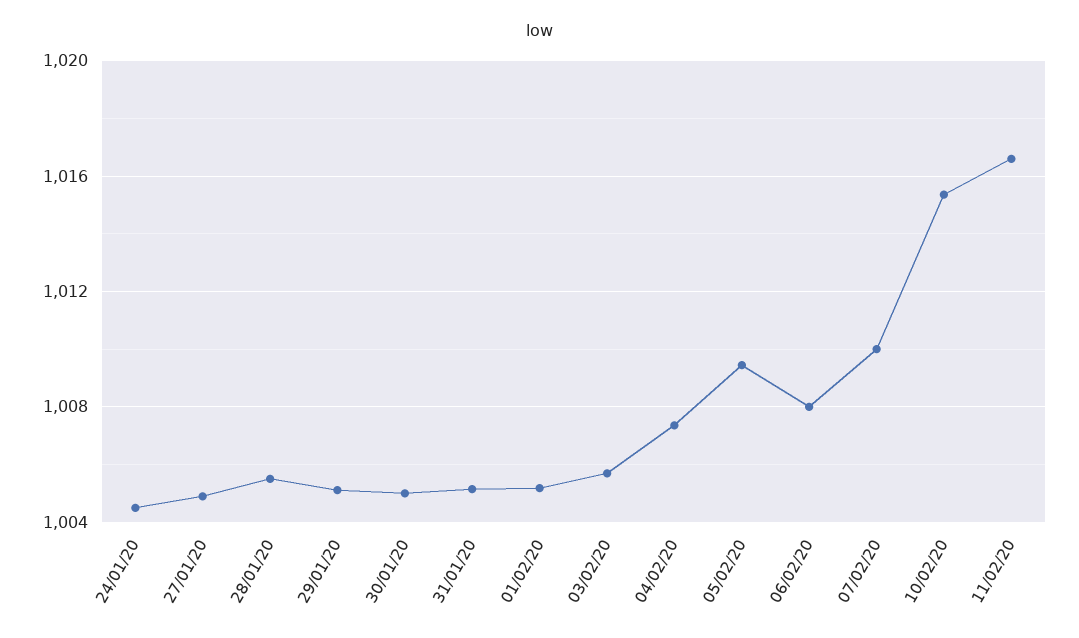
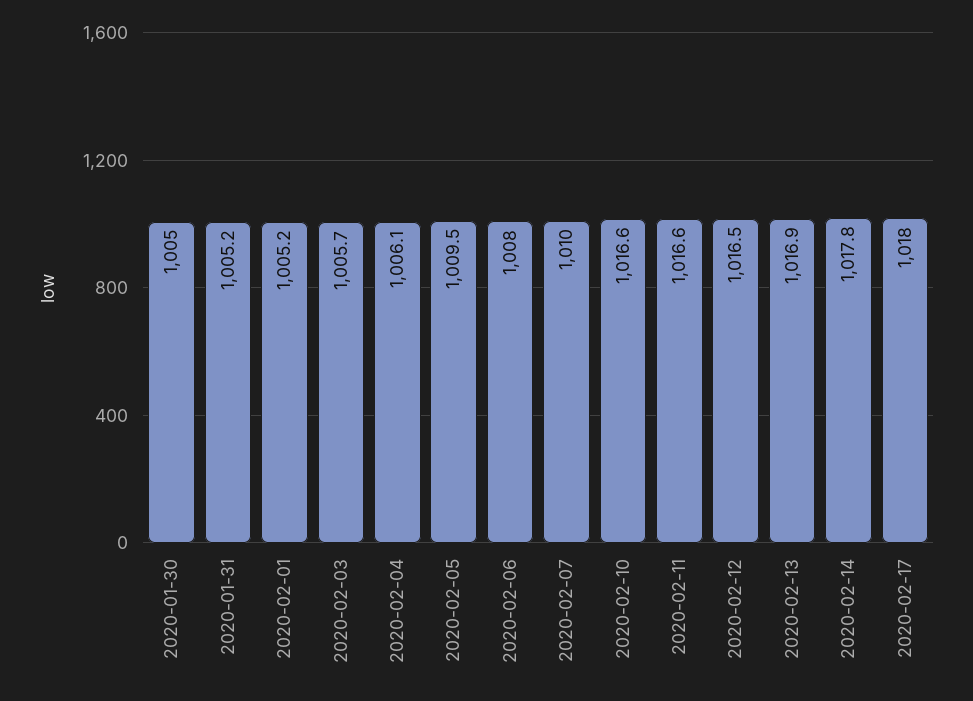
24/01/20: 1004.5 -> none
27/01/20: 1005 -> none
28/01/20: 1005.5 -> none
29/01/20: 1005 -> none
04/02/20: 1007.5 -> 1006.1
10/02/20: 1015.5 -> 1016.6
2020-02-12: none -> 1016.5
2020-02-13: none -> 1016.9
2020-02-14: none -> 1017.8
2020-02-17: none -> 1018

